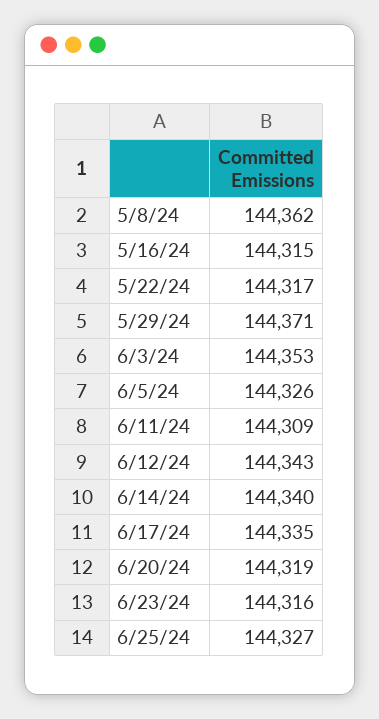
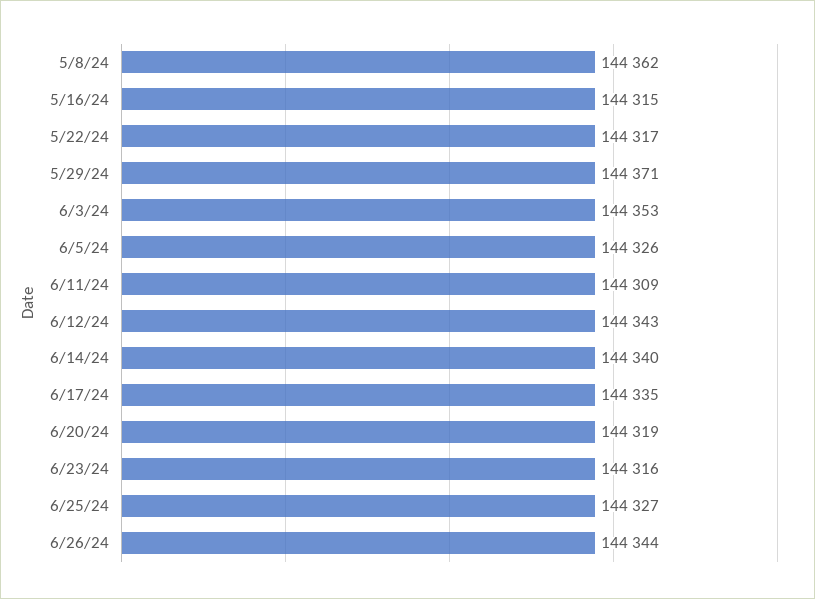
6/26/24: none -> 144344

